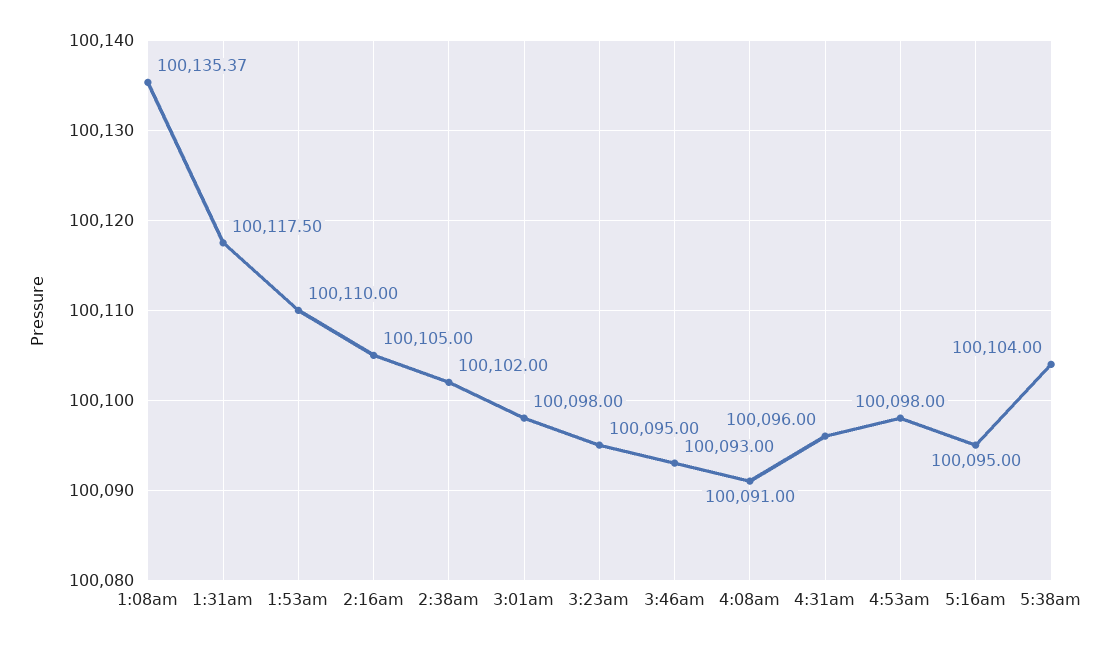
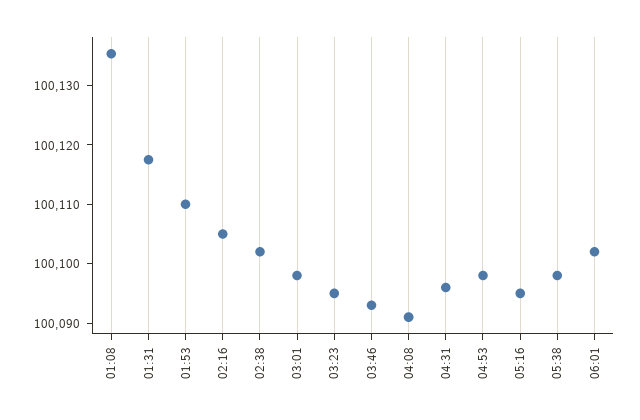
5:38am: 100104 -> 100098
06:01: none -> 100102

